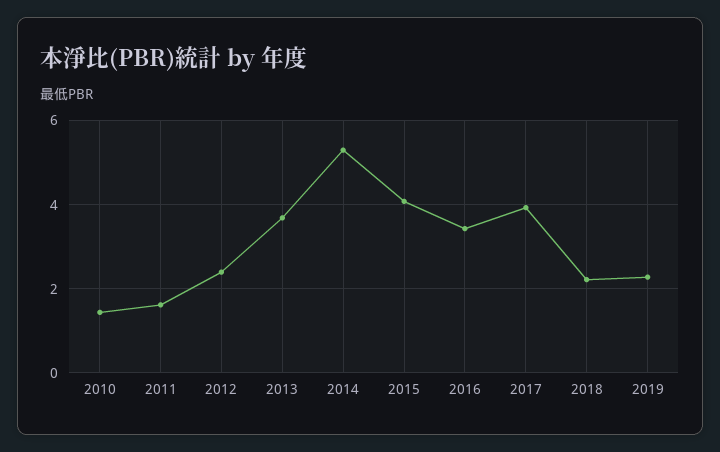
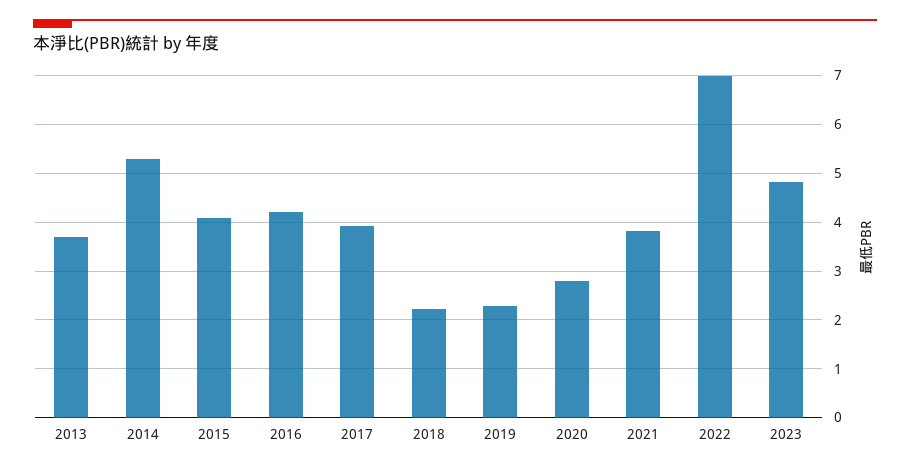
2010: 1.4 -> none
2011: 1.6 -> none
2012: 2.4 -> none
2016: 3.4 -> 4.2
2020: none -> 2.8
2021: none -> 3.8
2022: none -> 7
2023: none -> 4.8

